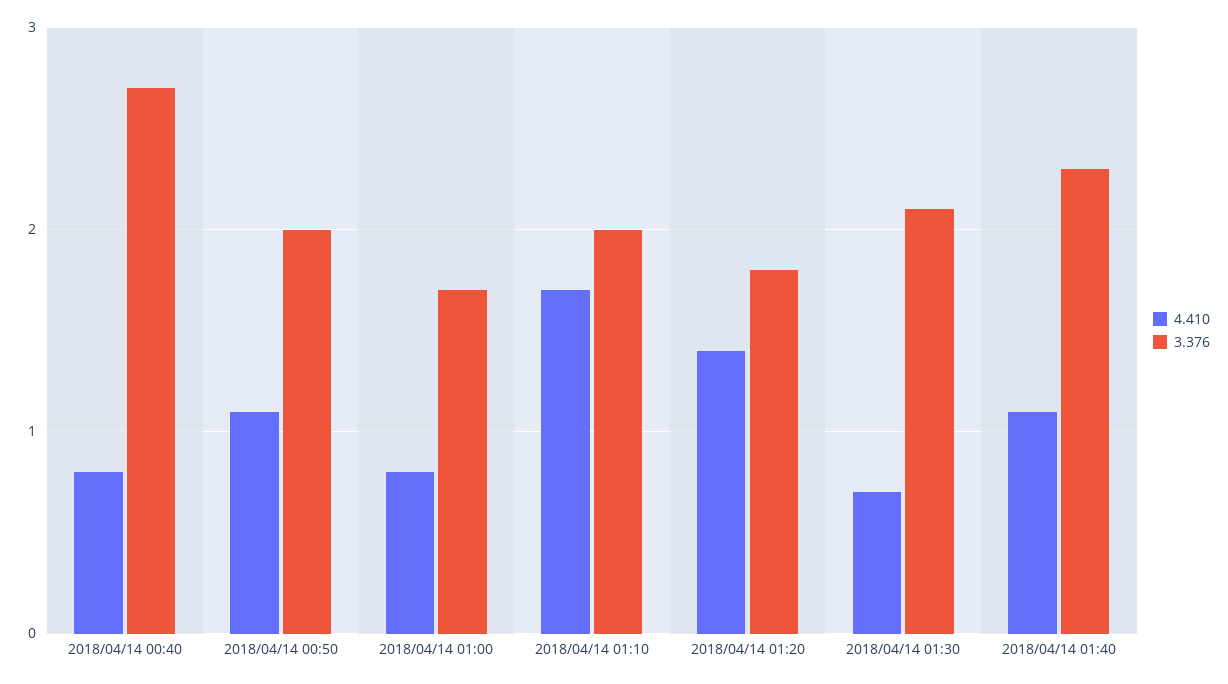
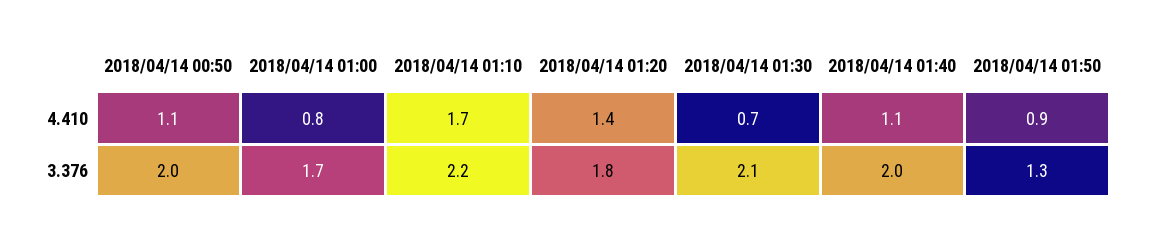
4.410, 2018/04/14 00:40: 0.8 -> none
3.376, 2018/04/14 00:40: 2.7 -> none
3.376, 2018/04/14 01:10: 2 -> 2.2
3.376, 2018/04/14 01:40: 2.3 -> 2
4.410, 2018/04/14 01:50: none -> 0.9
3.376, 2018/04/14 01:50: none -> 1.3

